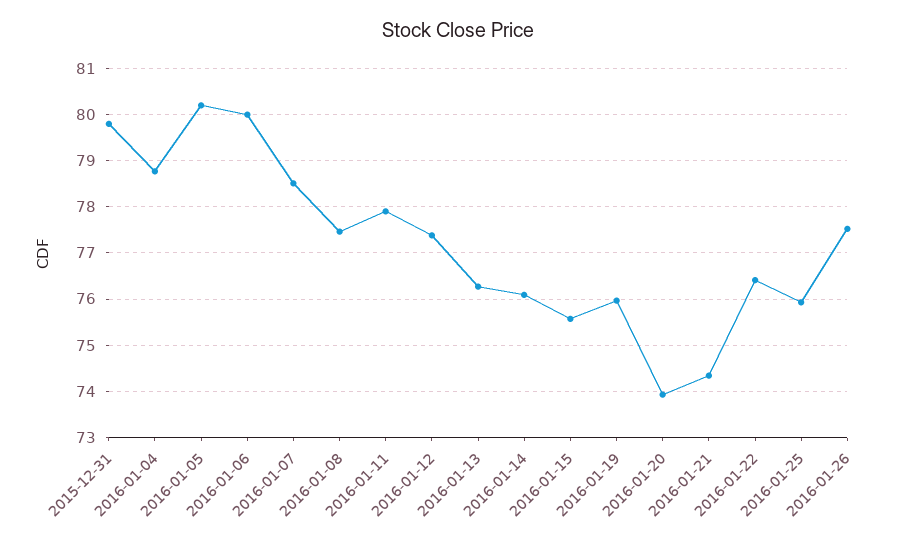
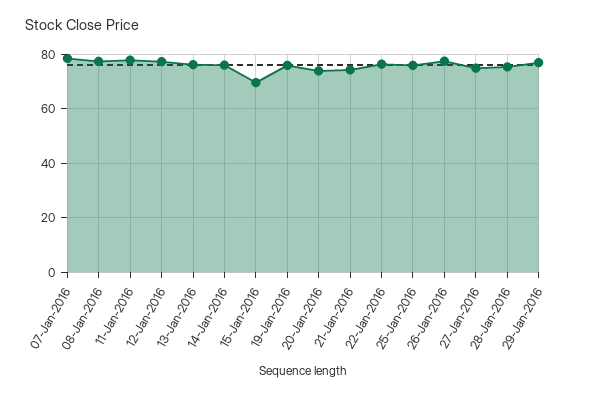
2015-12-31: 79.8 -> none
2016-01-04: 78.8 -> none
2016-01-05: 80.2 -> none
2016-01-06: 80 -> none
2016-01-15: 75.6 -> 70
27-Jan-2016: none -> 75
28-Jan-2016: none -> 75
29-Jan-2016: none -> 77.5

